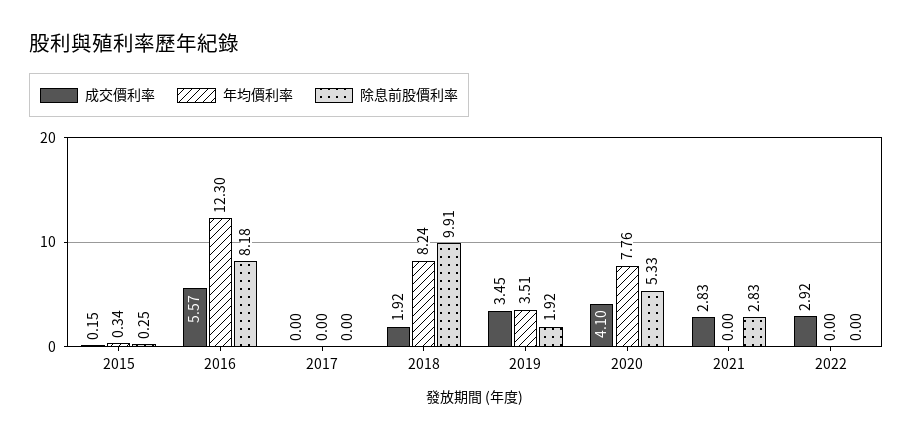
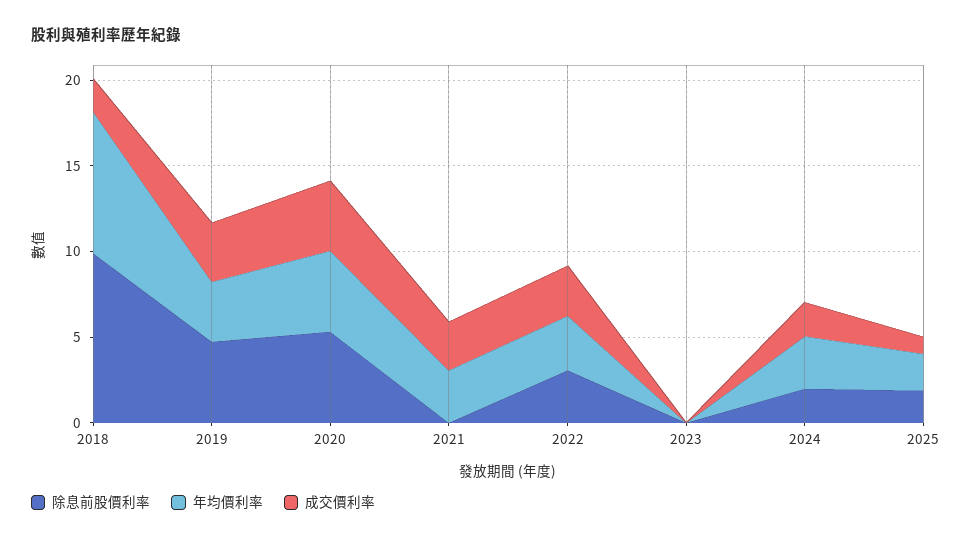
成交價利率, 2015: 0.15 -> none
年均價利率, 2015: 0.34 -> none
除息前股價利率, 2015: 0.25 -> none
成交價利率, 2016: 5.57 -> none
年均價利率, 2016: 12.3 -> none
除息前股價利率, 2016: 8.18 -> none
成交價利率, 2017: 0 -> none
年均價利率, 2017: 0 -> none
除息前股價利率, 2017: 0 -> none
除息前股價利率, 2019: 1.92 -> 5
年均價利率, 2020: 7.76 -> 5
年均價利率, 2021: 0 -> 3
除息前股價利率, 2021: 2.83 -> 0
年均價利率, 2022: 0 -> 3
除息前股價利率, 2022: 0 -> 3
除息前股價利率, 2023: none -> 0
年均價利率, 2023: none -> 0
成交價利率, 2023: none -> 0
除息前股價利率, 2024: none -> 2
年均價利率, 2024: none -> 3
成交價利率, 2024: none -> 2
除息前股價利率, 2025: none -> 2
年均價利率, 2025: none -> 2
成交價利率, 2025: none -> 1

